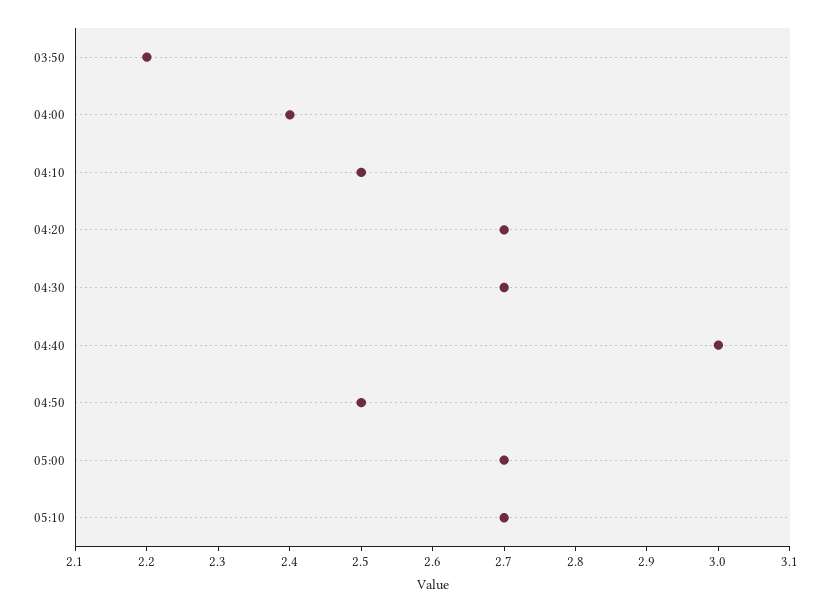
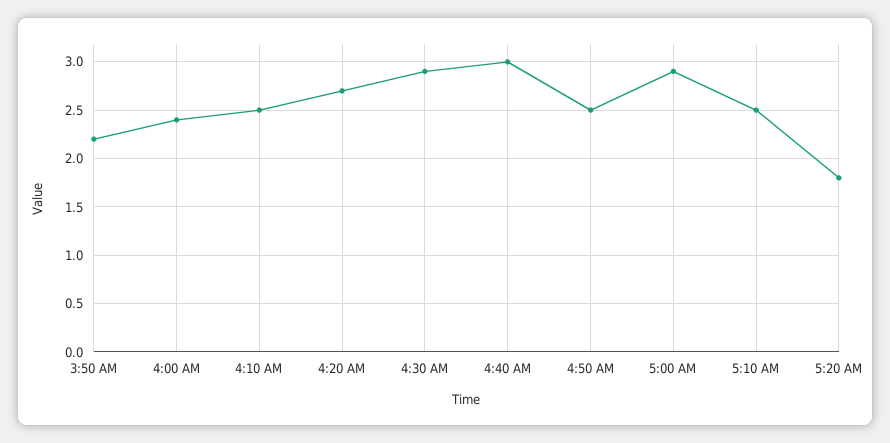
04:30: 2.7 -> 2.9
05:00: 2.7 -> 2.9
05:10: 2.7 -> 2.5
5:20 AM: none -> 1.8

